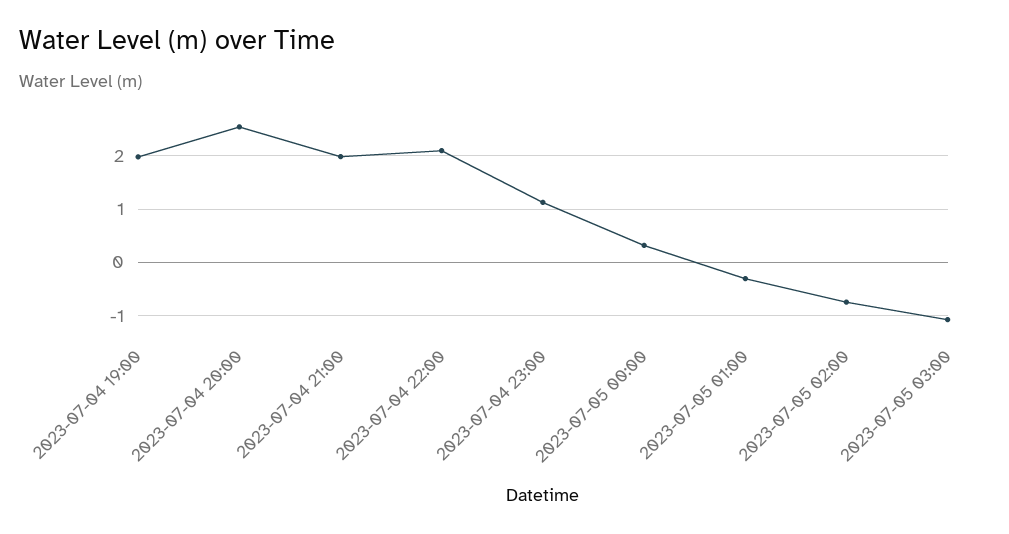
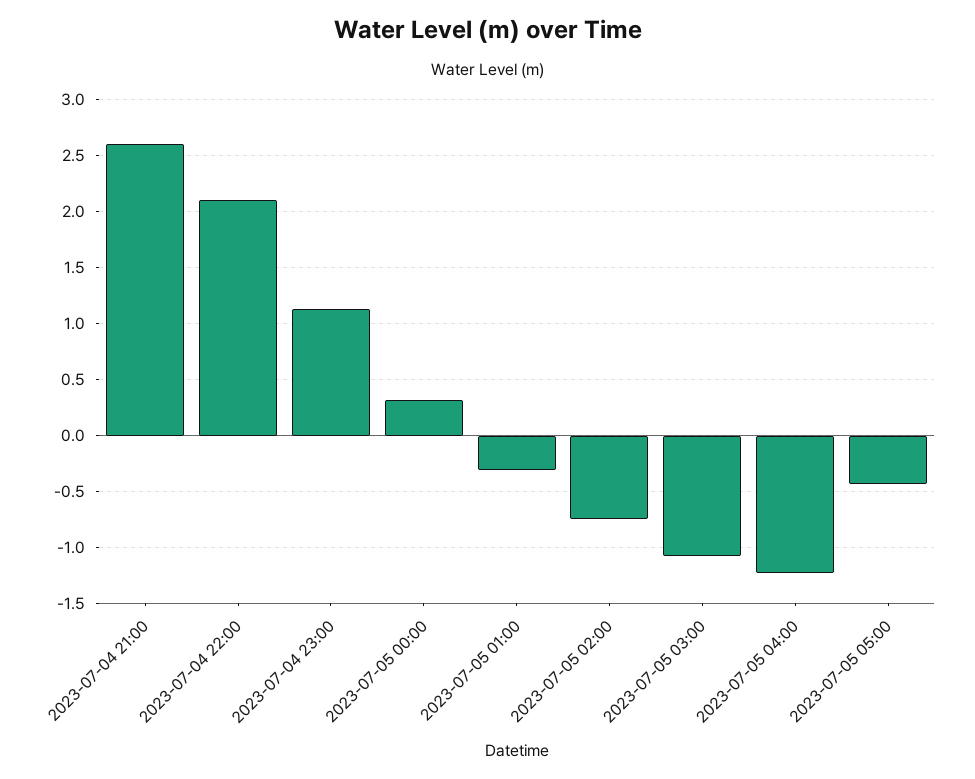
2023-07-04 19:00: 2 -> none
2023-07-04 20:00: 2.6 -> none
2023-07-04 21:00: 2 -> 2.6
2023-07-05 04:00: none -> -1.2
2023-07-05 05:00: none -> -0.4

